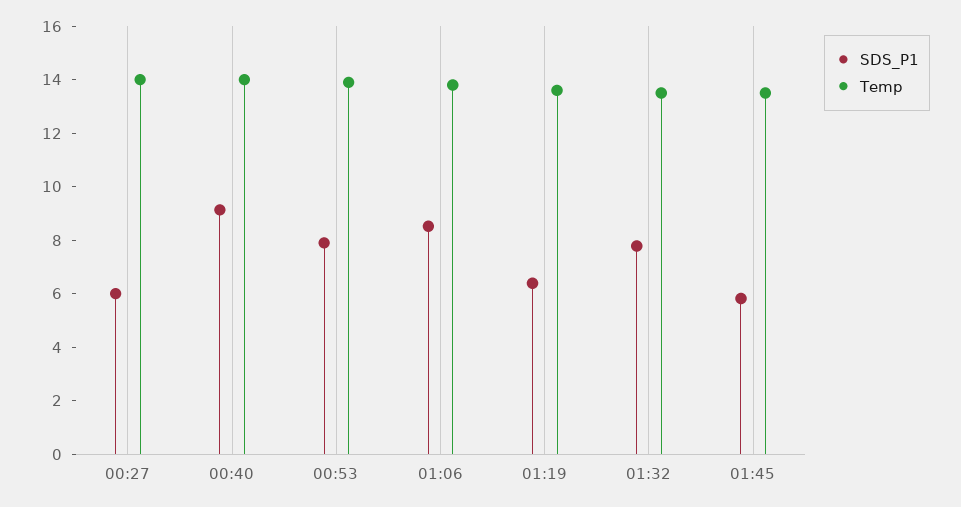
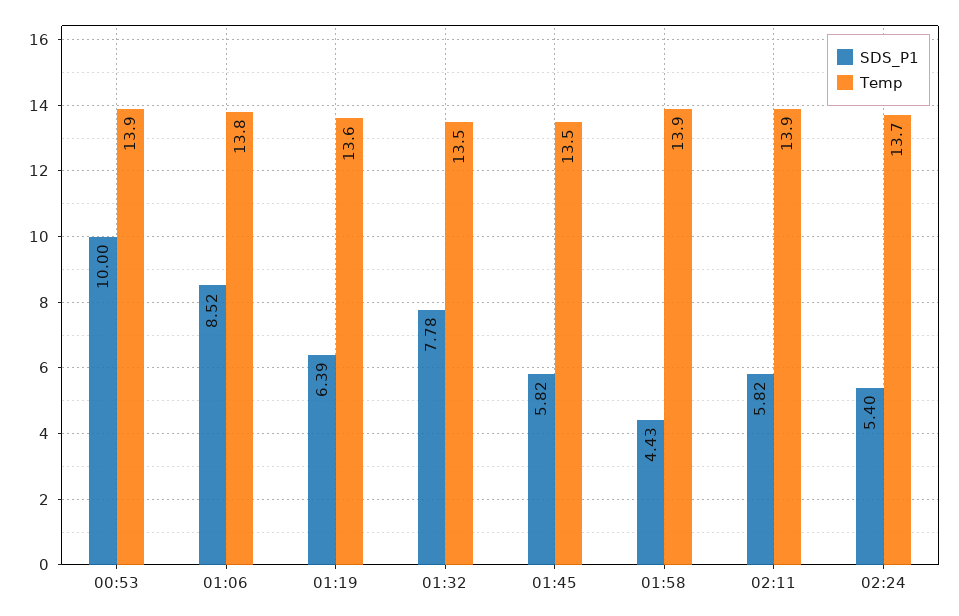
SDS_P1, 00:27: 6 -> none
Temp, 00:27: 14 -> none
SDS_P1, 00:40: 9 -> none
Temp, 00:40: 14 -> none
SDS_P1, 00:53: 8 -> 10
SDS_P1, 01:58: none -> 4.43
Temp, 01:58: none -> 13.9
SDS_P1, 02:11: none -> 5.82
Temp, 02:11: none -> 13.9
SDS_P1, 02:24: none -> 5.4
Temp, 02:24: none -> 13.7

